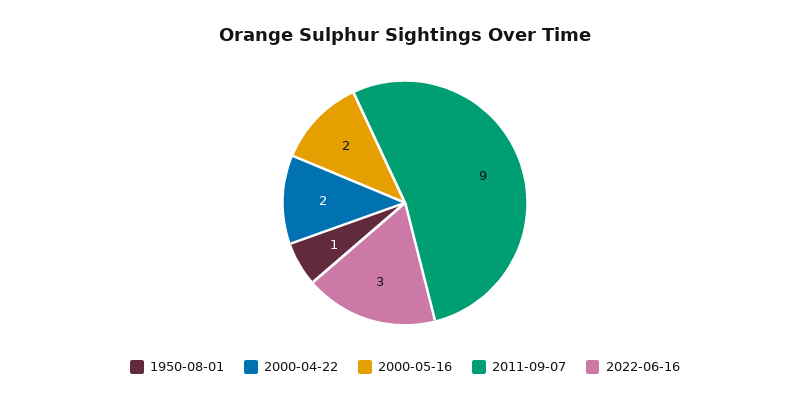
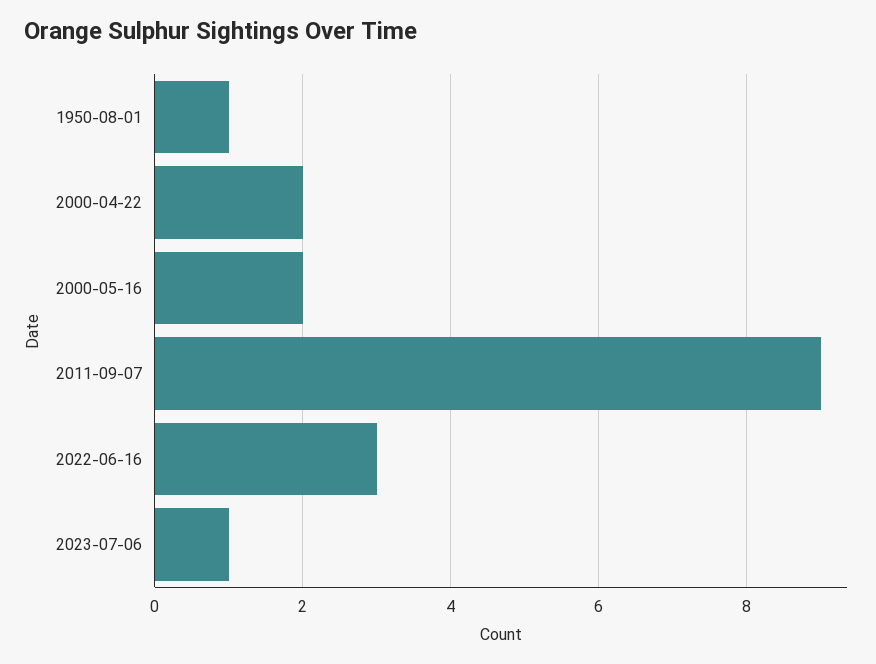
2023-07-06: none -> 1

